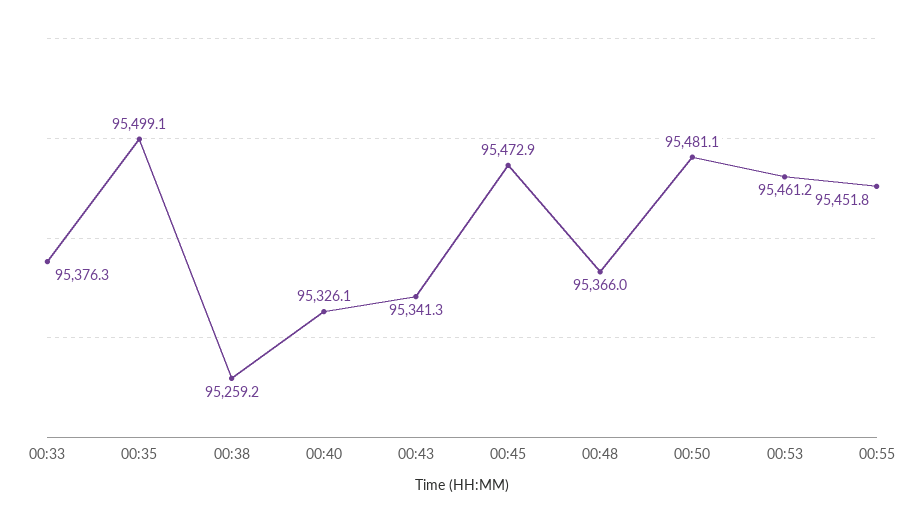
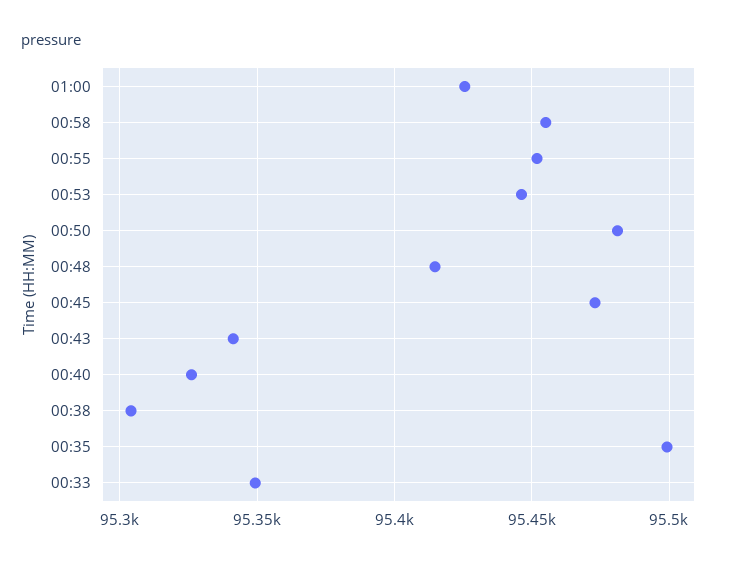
00:33: 95376.3 -> 95350
00:38: 95259.2 -> 95305
00:48: 95366 -> 95415
00:53: 95461.2 -> 95445
01:00: none -> 95425
00:58: none -> 95455

